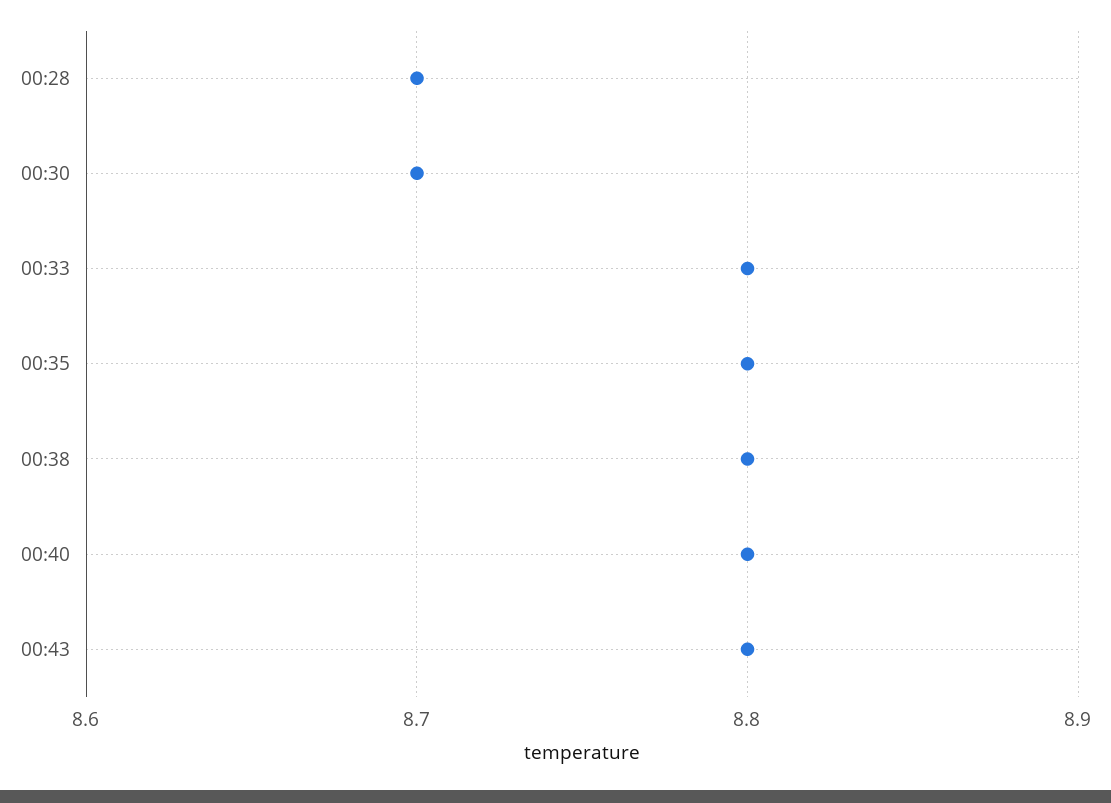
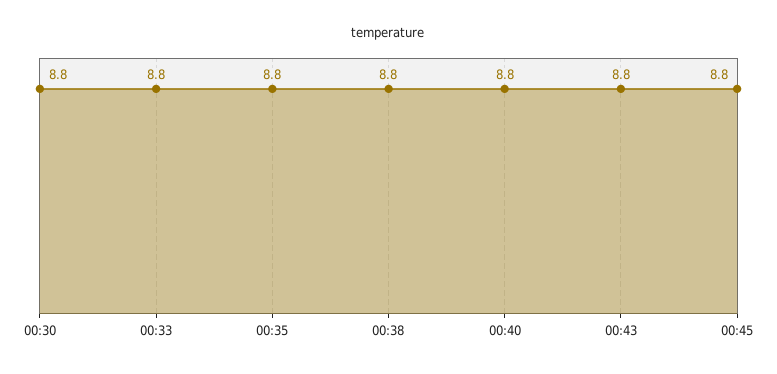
00:28: 8.7 -> none
00:30: 8.7 -> 8.8
00:45: none -> 8.8

